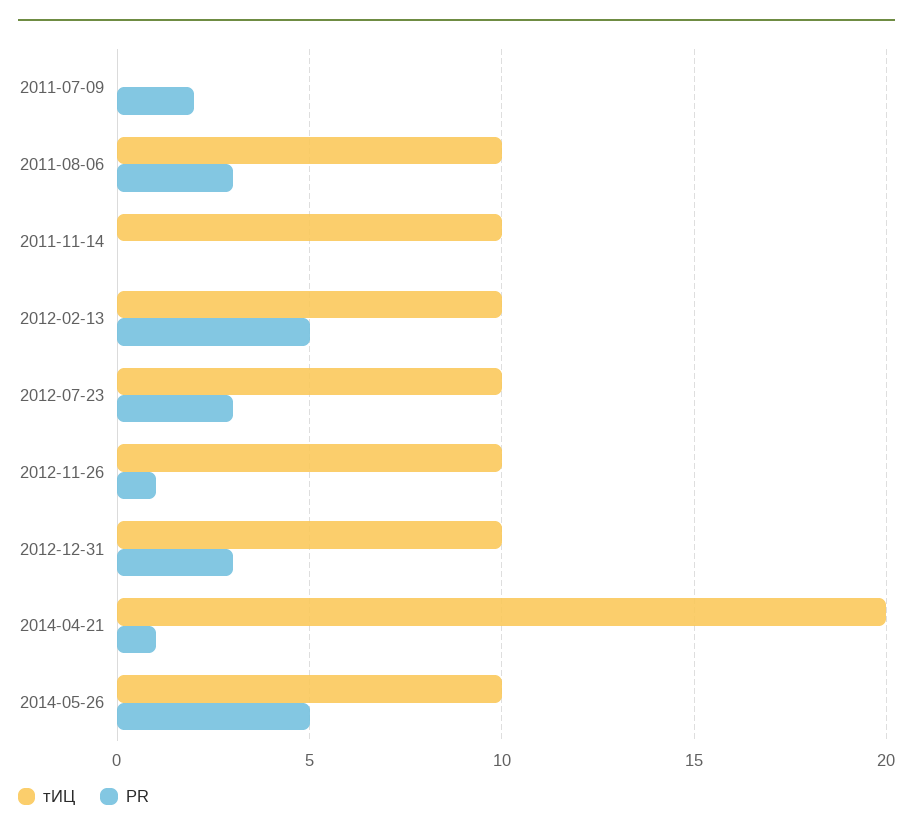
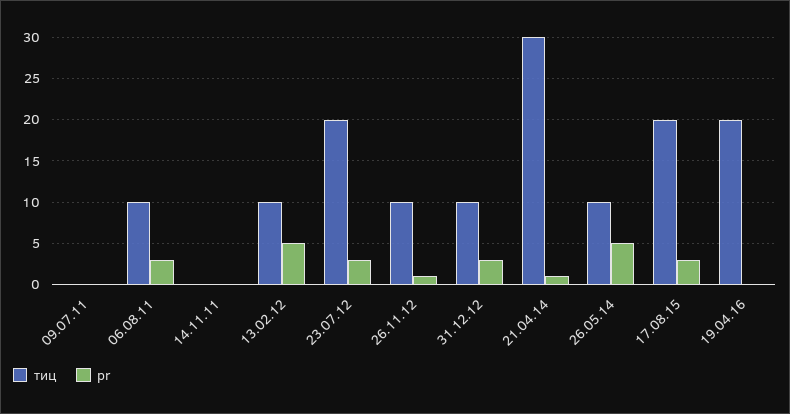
PR, 2011-07-09: 2 -> 0
тИЦ, 2011-11-14: 10 -> 0
тИЦ, 2012-07-23: 10 -> 20
тИЦ, 2014-04-21: 20 -> 30
тИЦ, 17.08.15: none -> 20
PR, 17.08.15: none -> 3
тИЦ, 19.04.16: none -> 20
PR, 19.04.16: none -> 0

